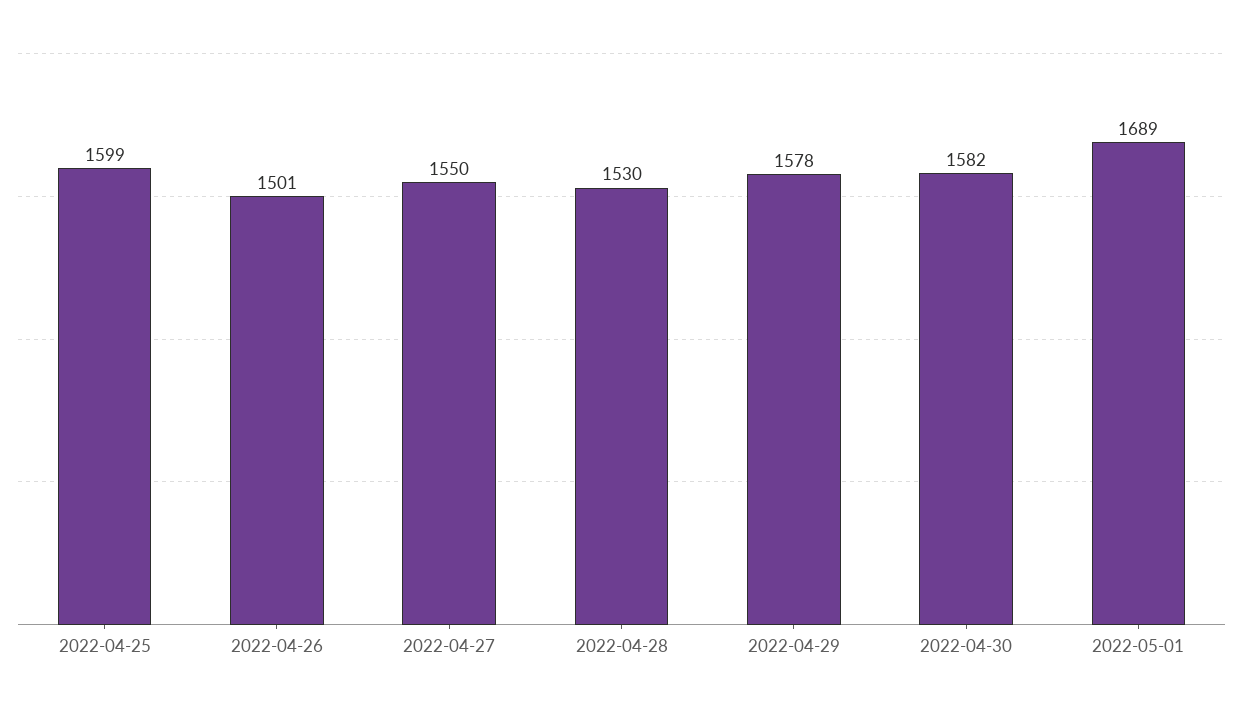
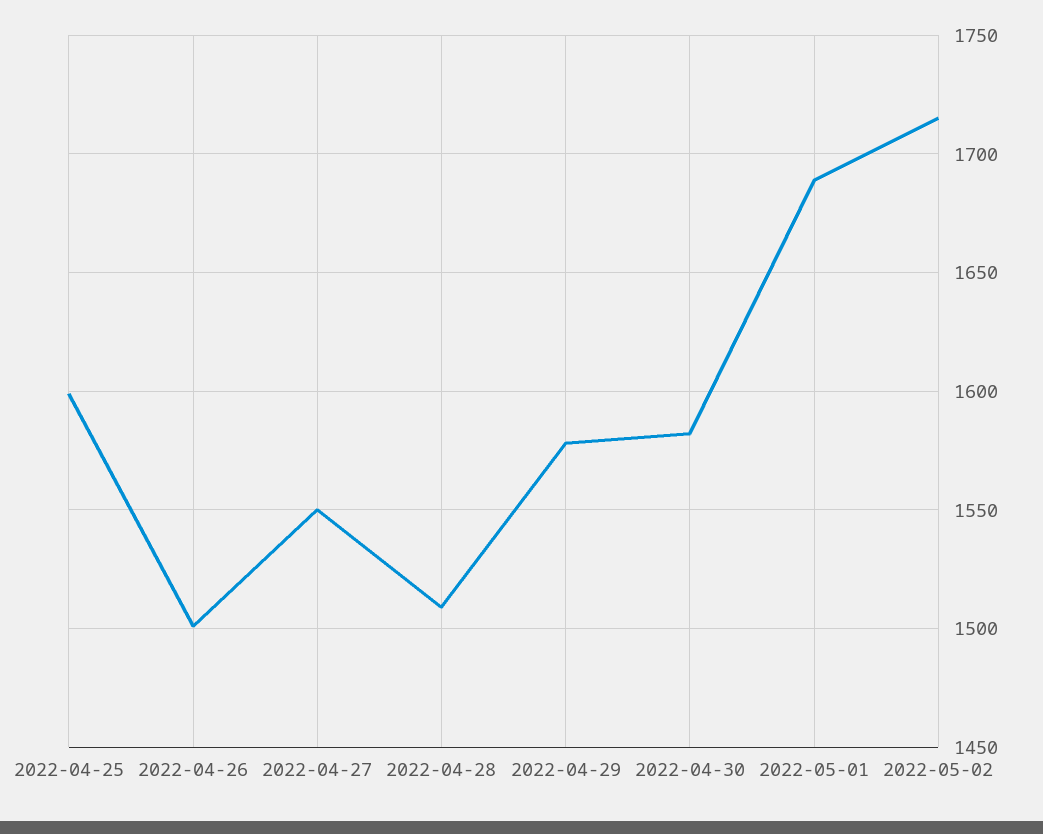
2022-04-28: 1530 -> 1510
2022-05-02: none -> 1715

